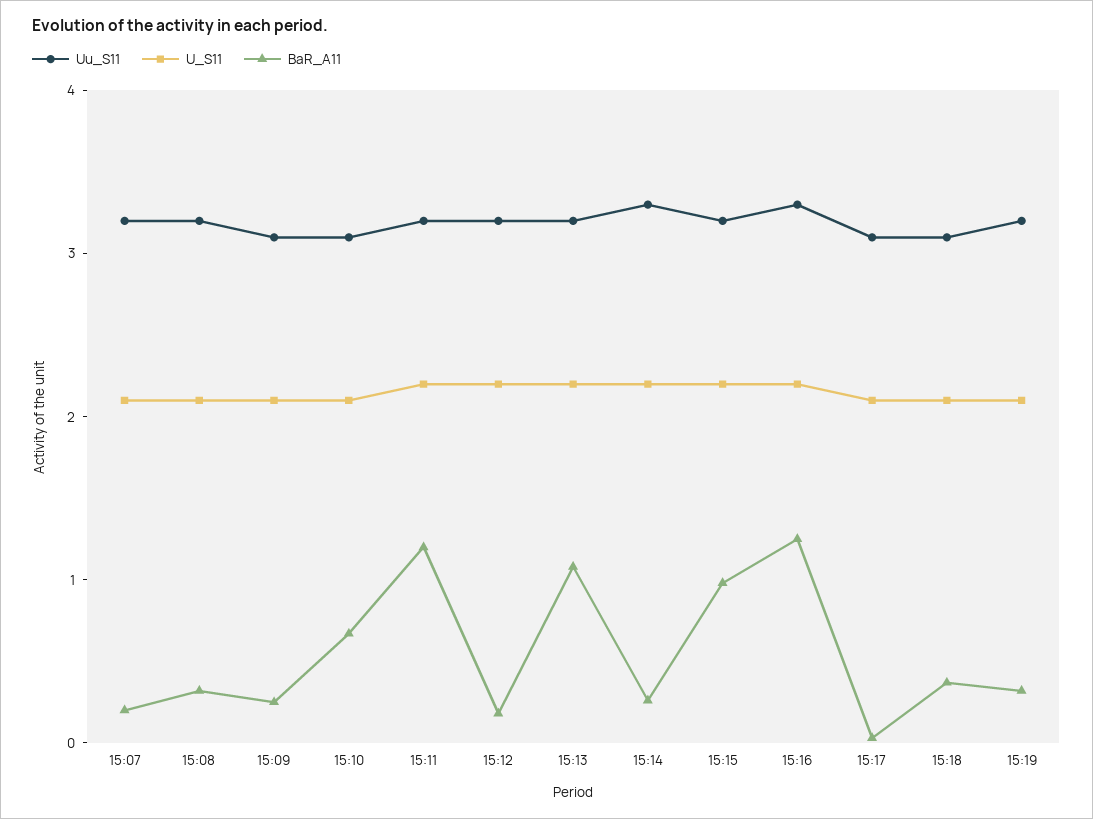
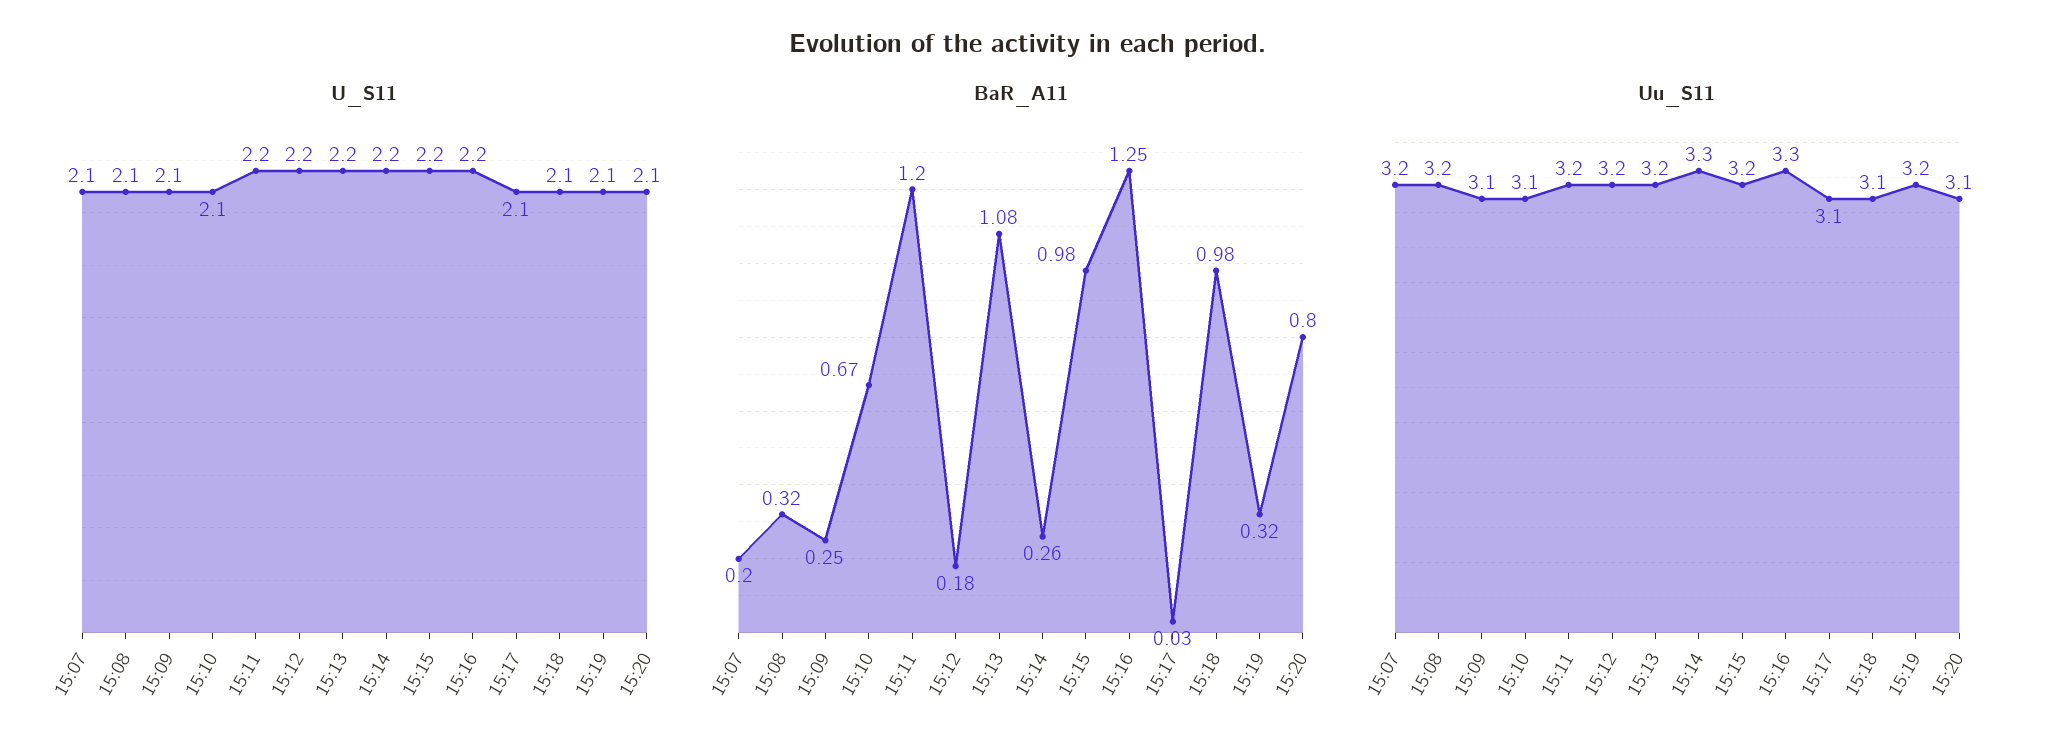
BaR_A11, 15:18: 0.4 -> 0.98
U_S11, 15:20: none -> 2.1
BaR_A11, 15:20: none -> 0.8
Uu_S11, 15:20: none -> 3.1

